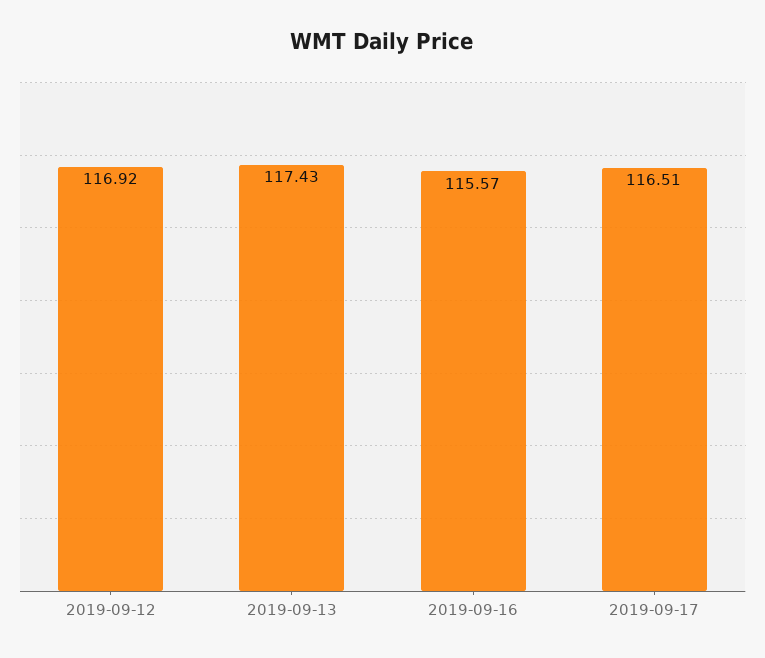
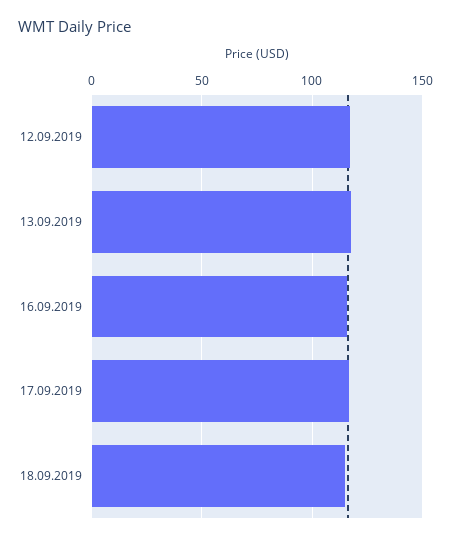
18.09.2019: none -> 115

